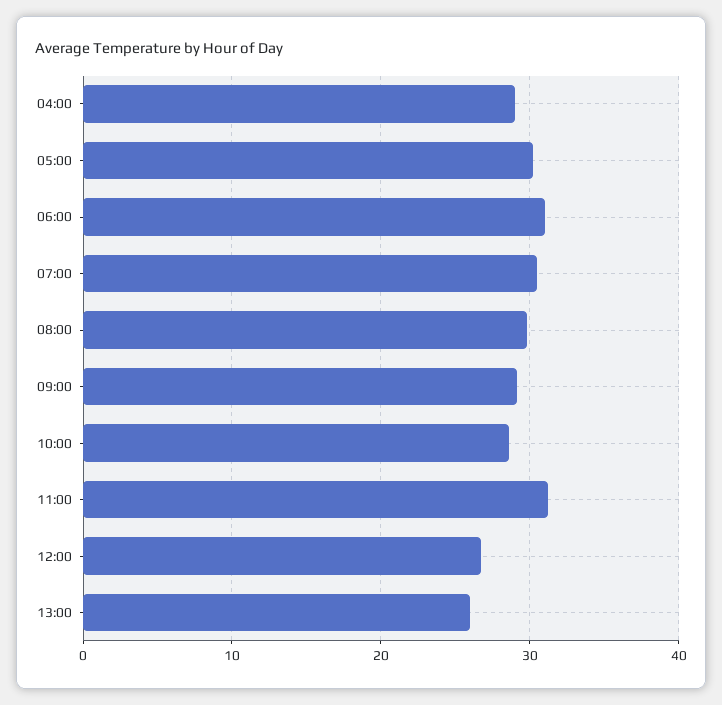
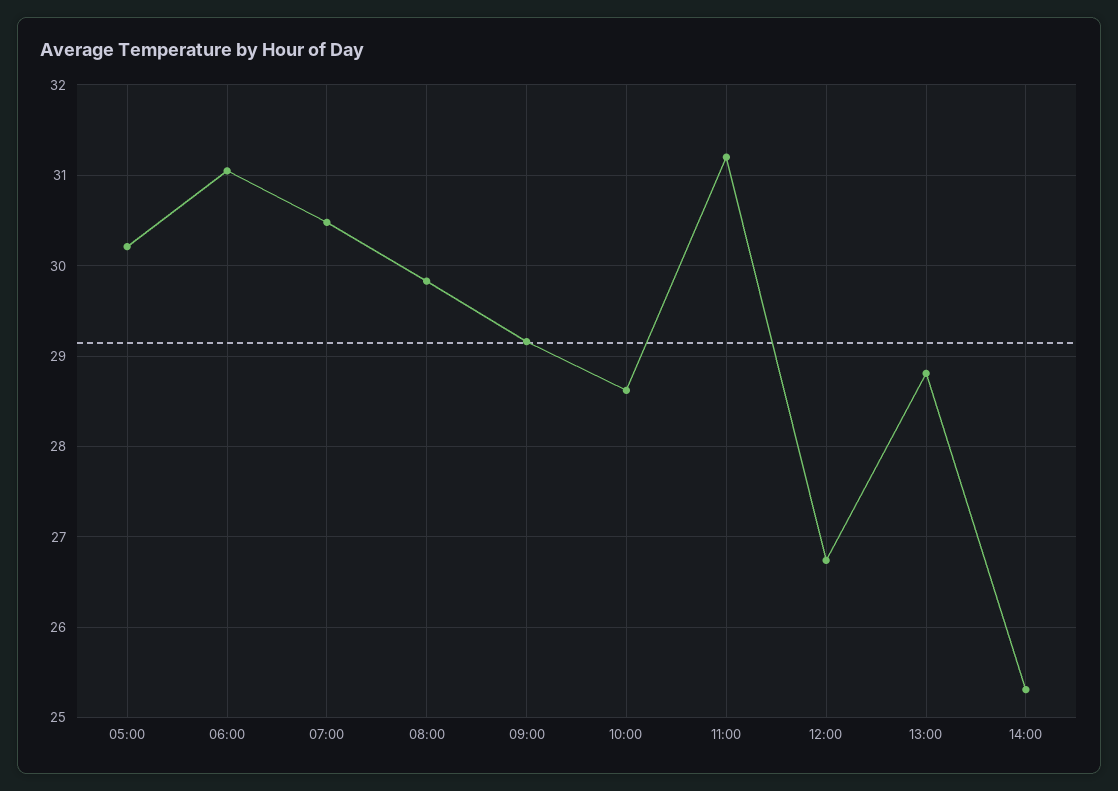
04:00: 29 -> none
13:00: 26 -> 28.8
14:00: none -> 25.3

